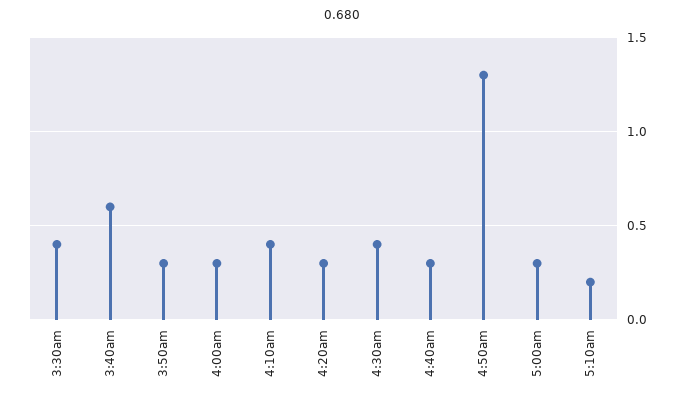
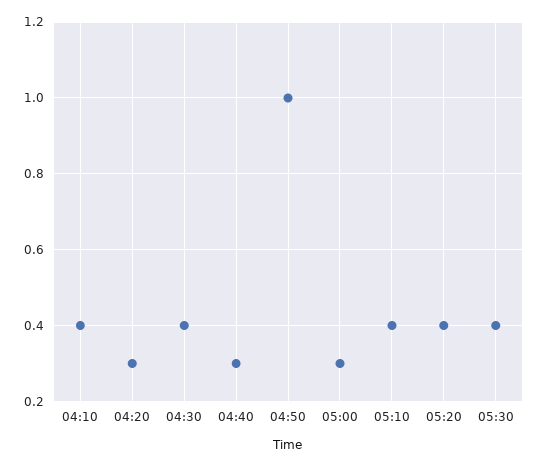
3:30am: 0.4 -> none
3:40am: 0.6 -> none
3:50am: 0.3 -> none
4:00am: 0.3 -> none
4:50am: 1.3 -> 1
5:10am: 0.2 -> 0.4
05:20: none -> 0.4
05:30: none -> 0.4

